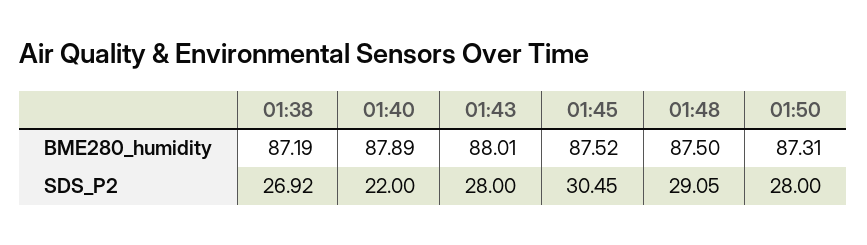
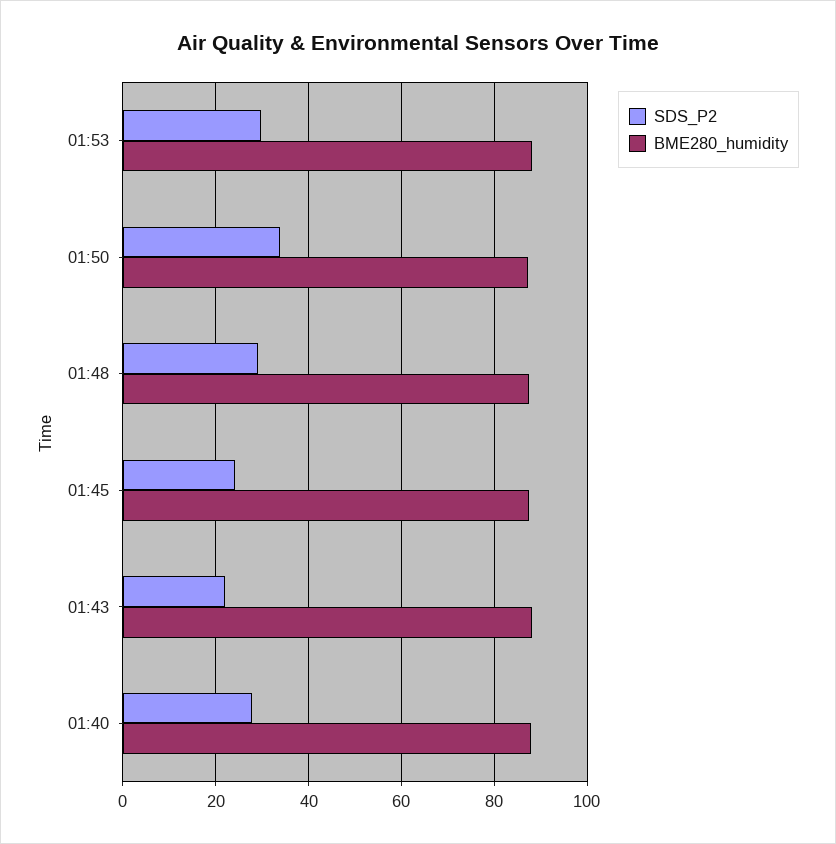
BME280_humidity, 01:38: 87.19 -> none
SDS_P2, 01:38: 26.92 -> none
SDS_P2, 01:40: 22 -> 28
SDS_P2, 01:43: 28 -> 22
SDS_P2, 01:45: 30.45 -> 24
SDS_P2, 01:50: 28 -> 34
SDS_P2, 01:53: none -> 30
BME280_humidity, 01:53: none -> 88

